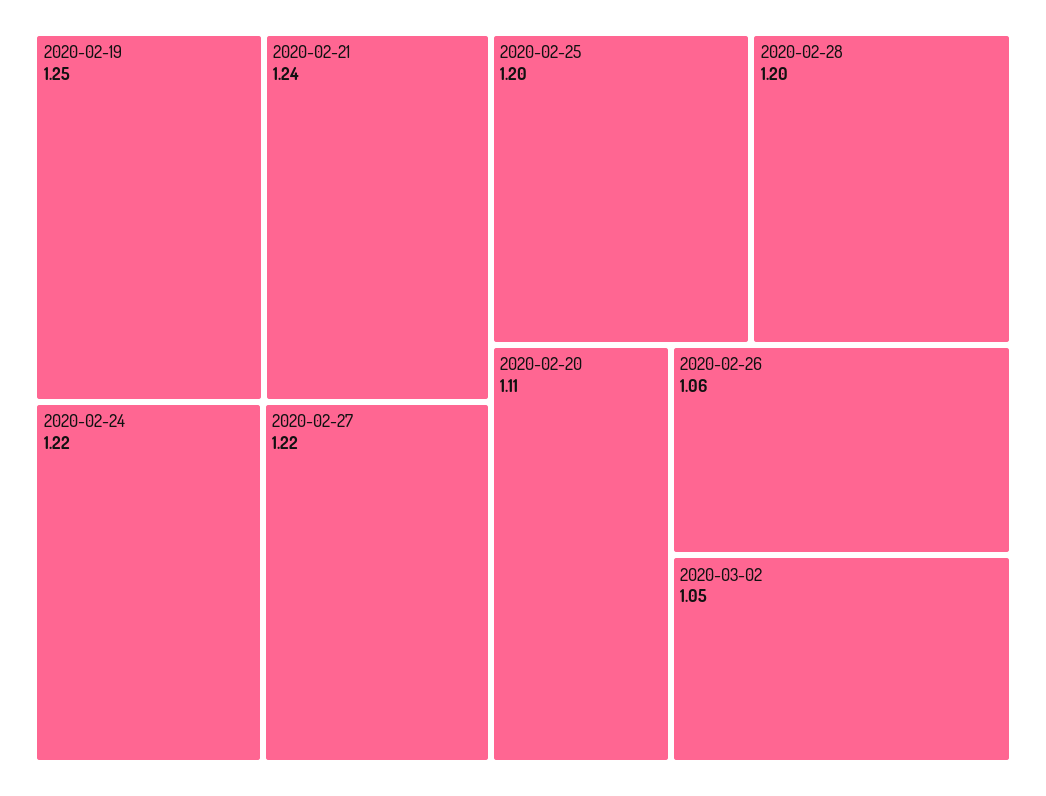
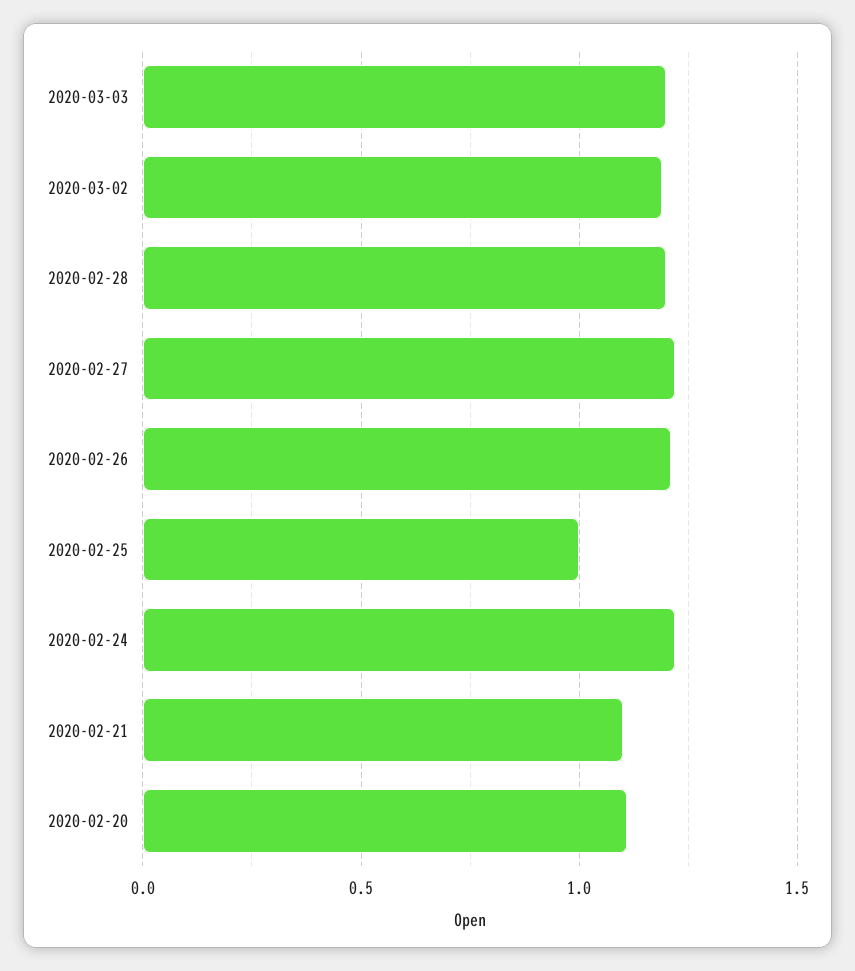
2020-02-19: 1.25 -> none
2020-02-21: 1.24 -> 1.1
2020-02-25: 1.2 -> 1
2020-02-26: 1.06 -> 1.2
2020-03-02: 1.05 -> 1.2
2020-03-03: none -> 1.2

